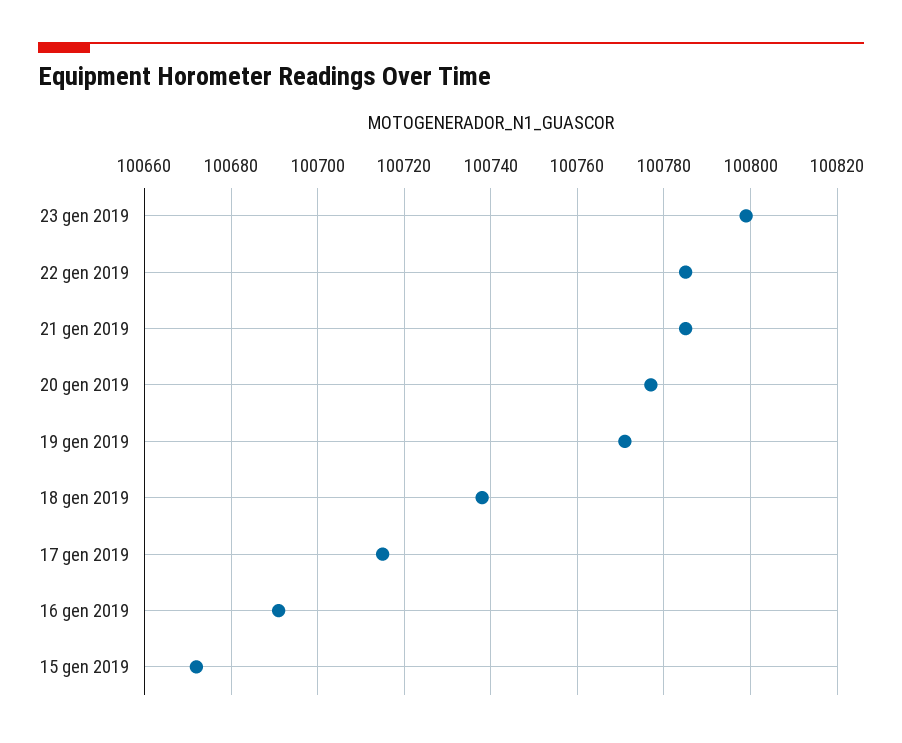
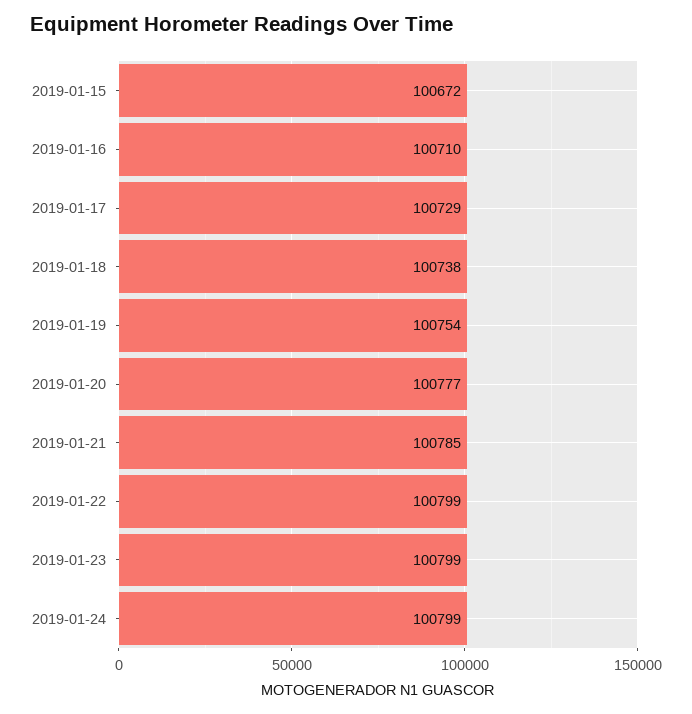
22 gen 2019: 100785 -> 100799
19 gen 2019: 100770 -> 100754
17 gen 2019: 100715 -> 100729
16 gen 2019: 100690 -> 100710
2019-01-24: none -> 100799

